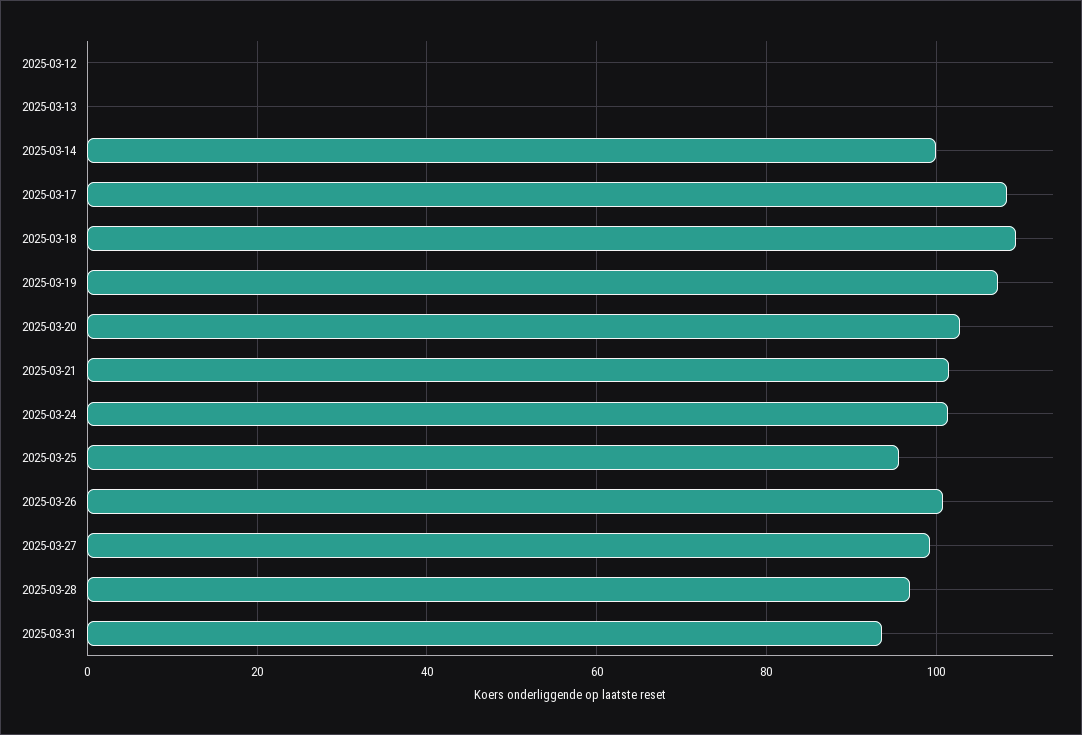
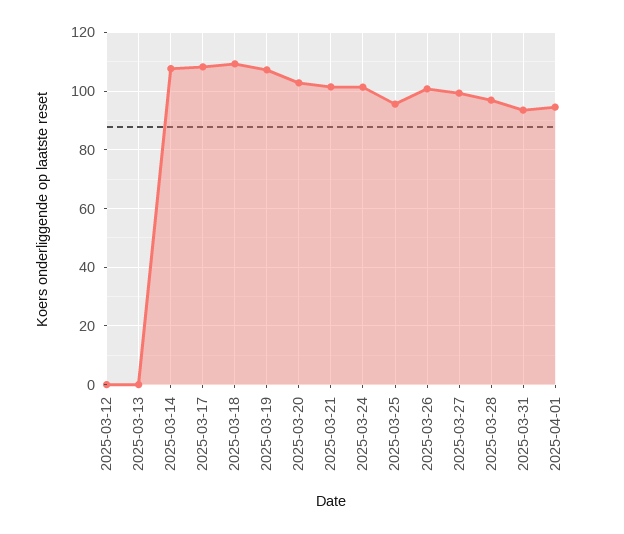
2025-03-14: 100 -> 107.5
2025-04-01: none -> 95

